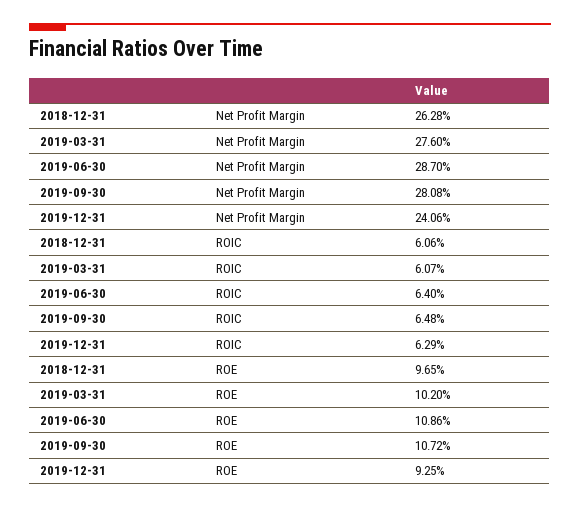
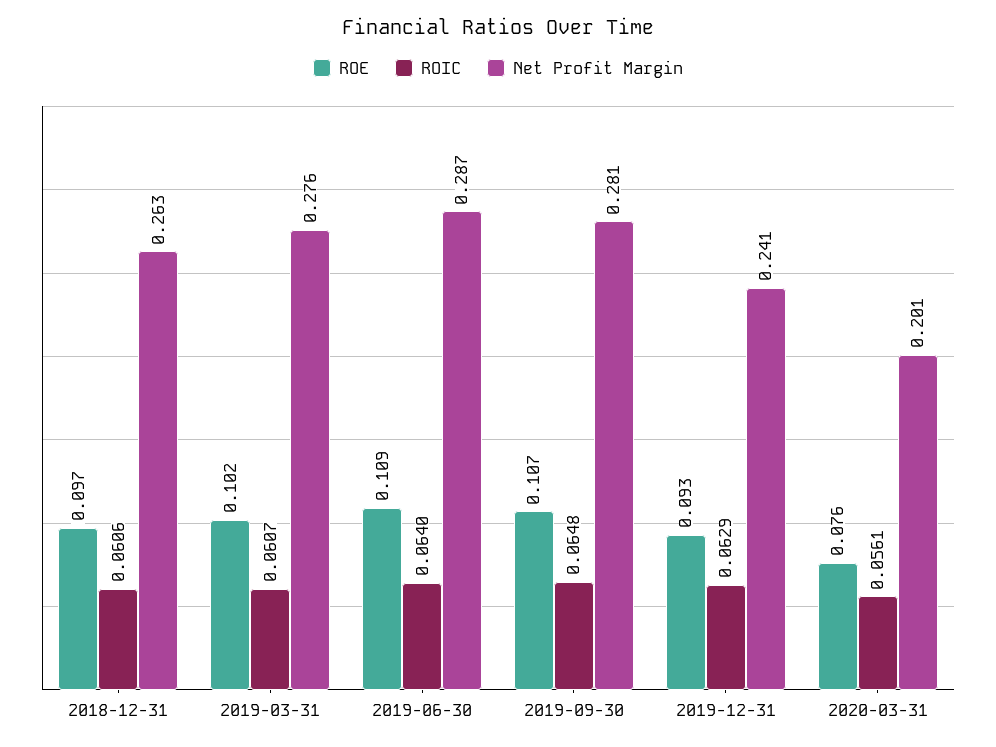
ROE, 2020-03-31: none -> 0.076
ROIC, 2020-03-31: none -> 0.0561
Net Profit Margin, 2020-03-31: none -> 0.201

